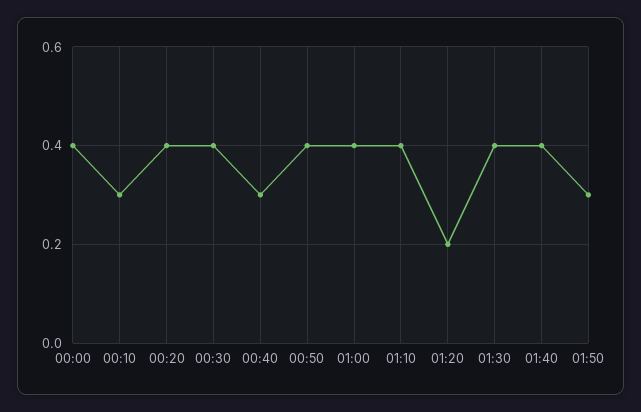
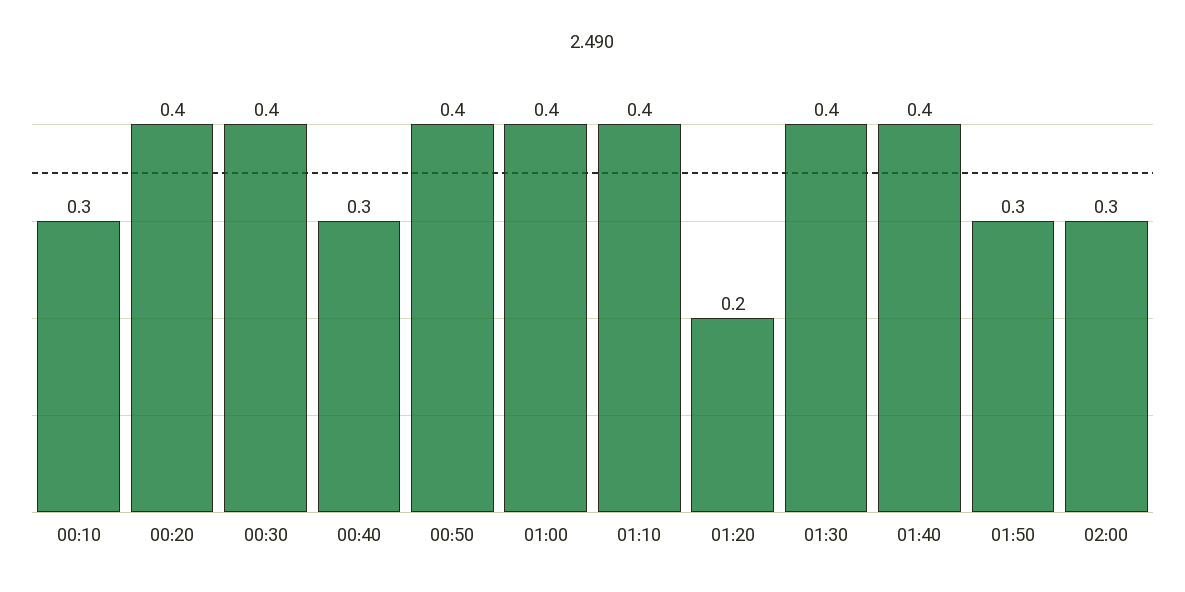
00:00: 0.4 -> none
02:00: none -> 0.3

